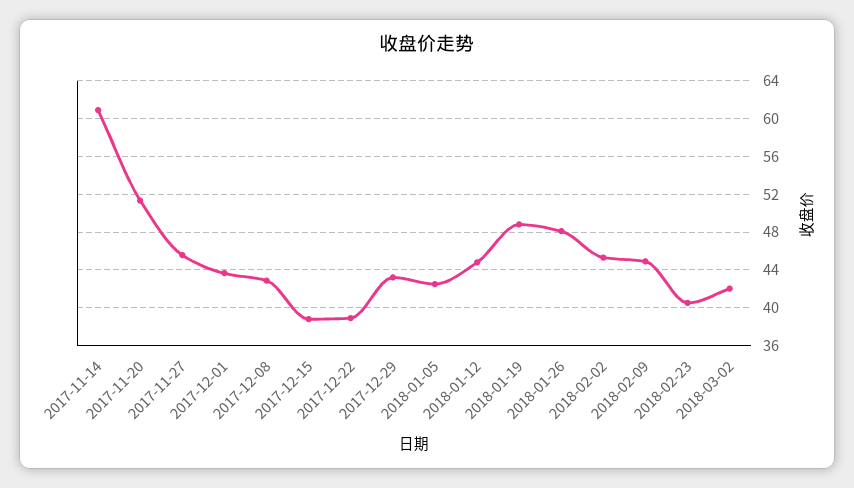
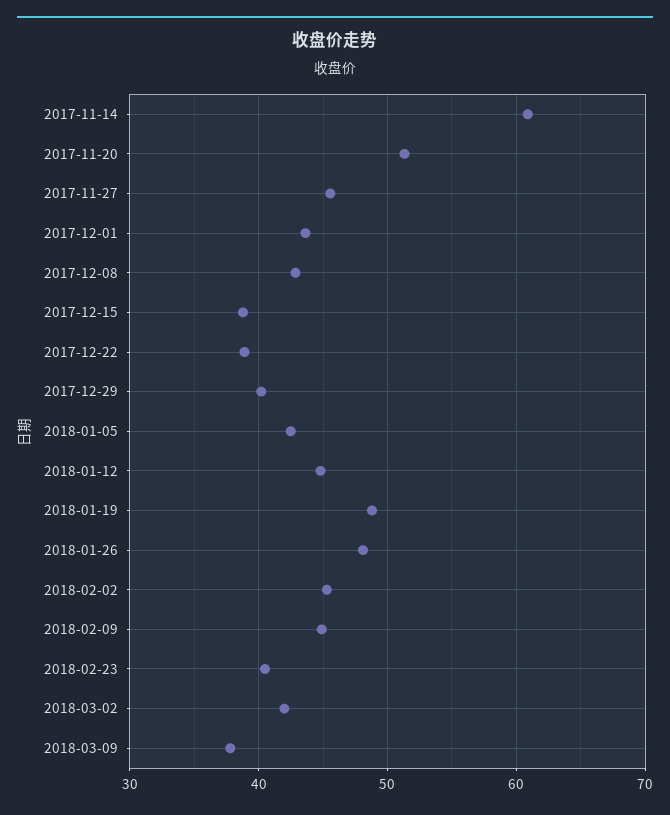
2017-12-29: 43 -> 40
2018-03-09: none -> 38

